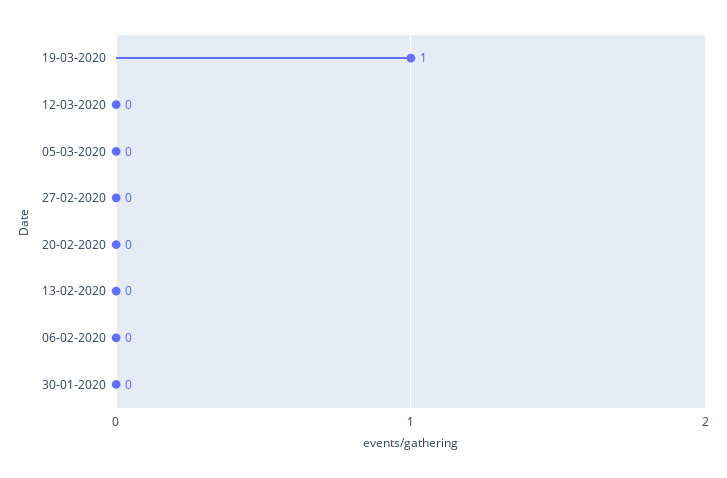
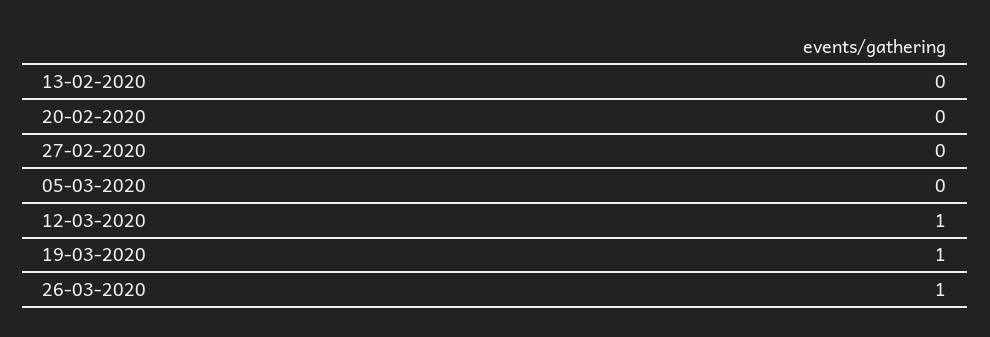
12-03-2020: 0 -> 1
06-02-2020: 0 -> none
30-01-2020: 0 -> none
26-03-2020: none -> 1

